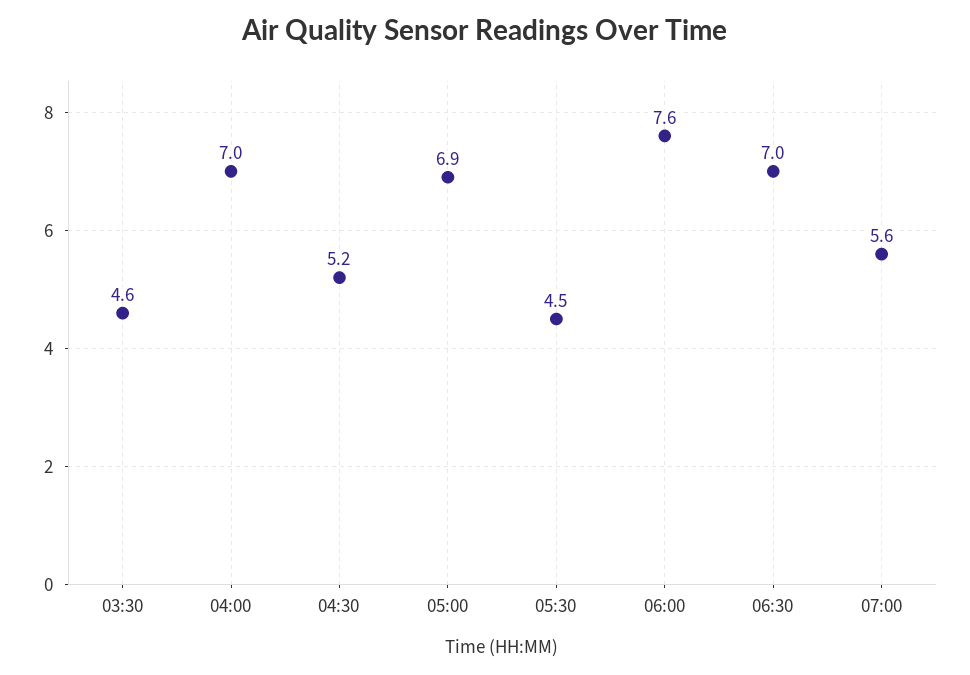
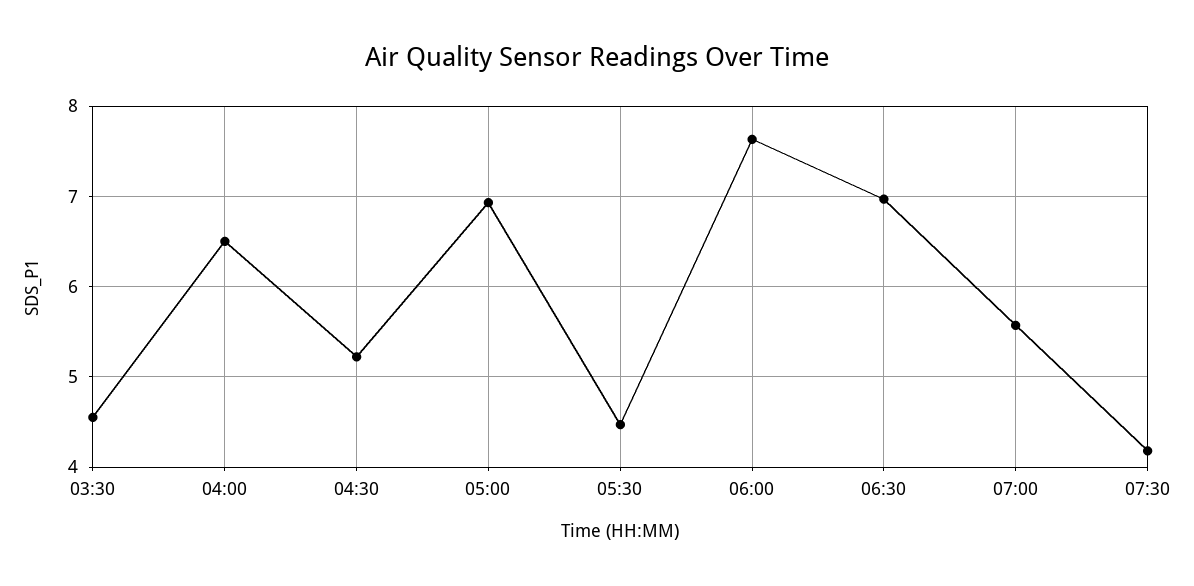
04:00: 7 -> 6.5
07:30: none -> 4.2

